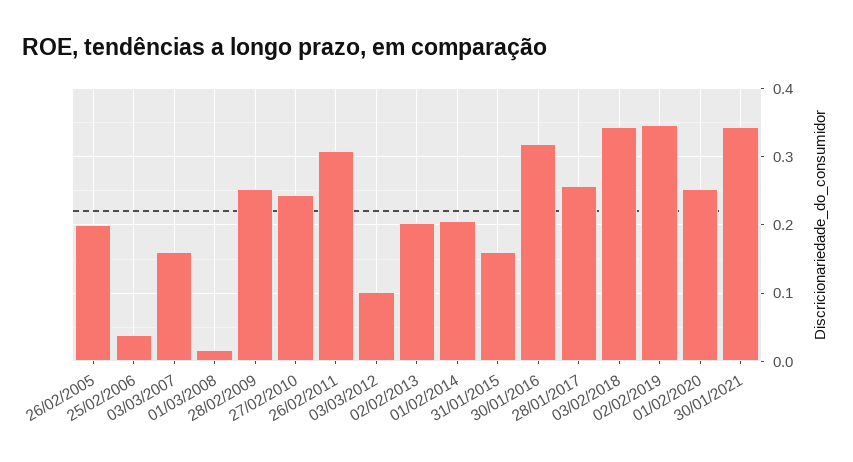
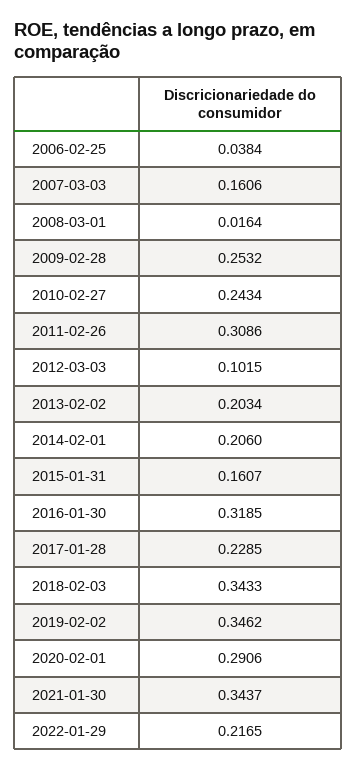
26/02/2005: 0.2 -> none
28/01/2017: 0.26 -> 0.2285
01/02/2020: 0.25 -> 0.2906
2022-01-29: none -> 0.2165

